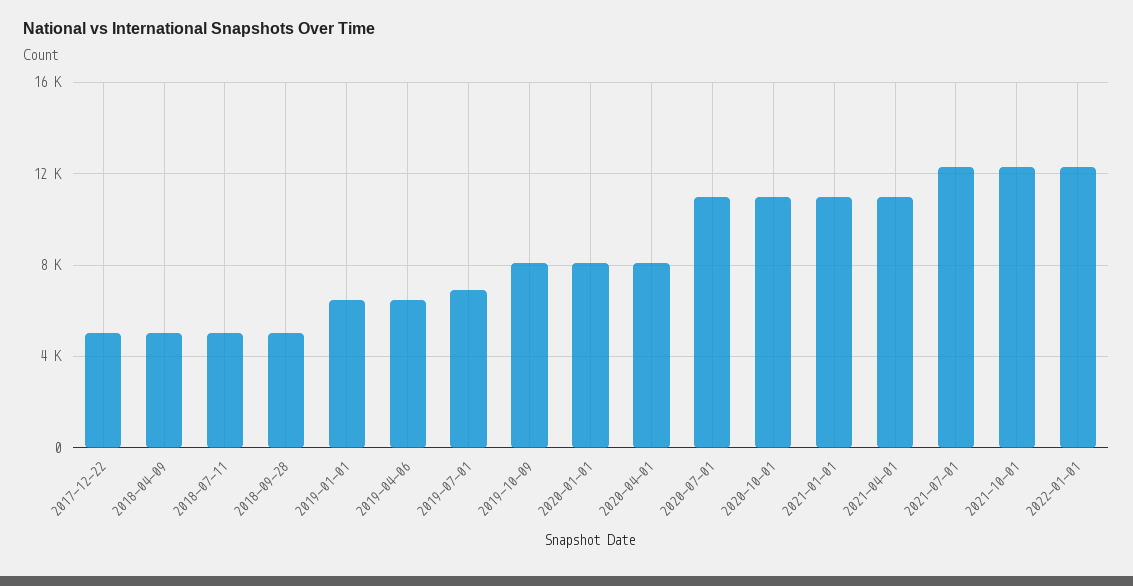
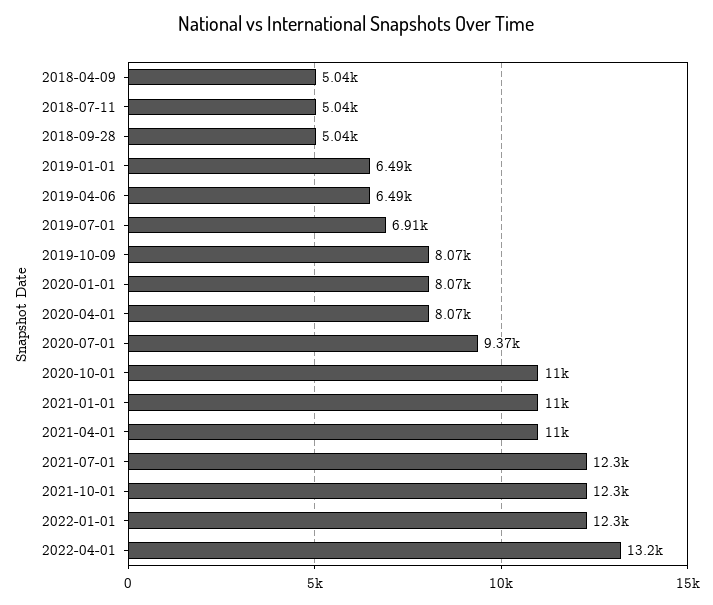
2017-12-22: 5000 -> none
2020-07-01: 11000 -> 9370
2022-04-01: none -> 13200

